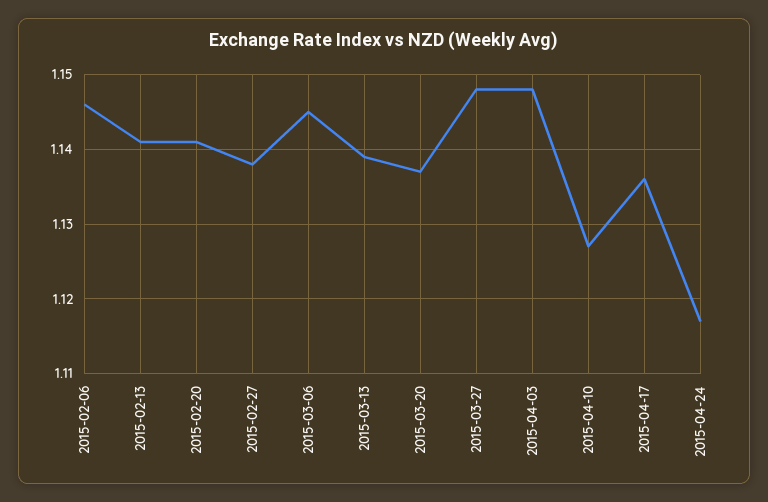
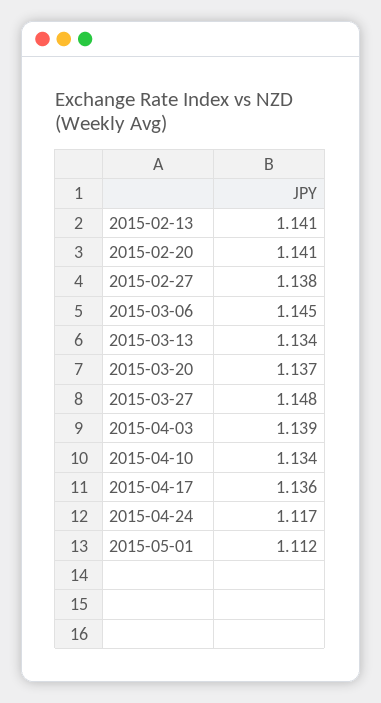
2015-02-06: 1.146 -> none
2015-03-13: 1.139 -> 1.134
2015-04-03: 1.148 -> 1.139
2015-04-10: 1.127 -> 1.134
2015-05-01: none -> 1.112

